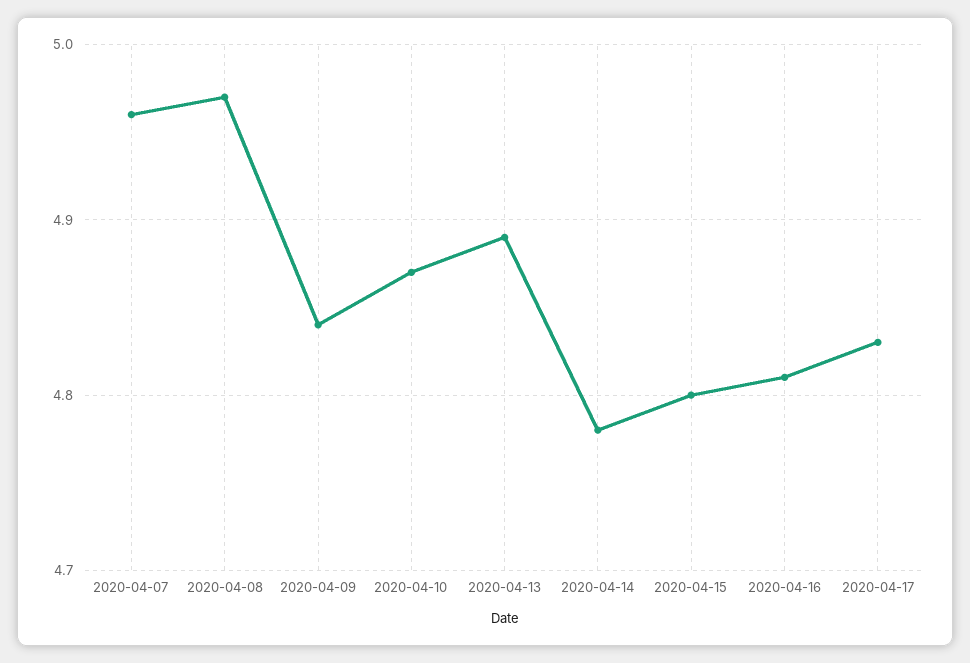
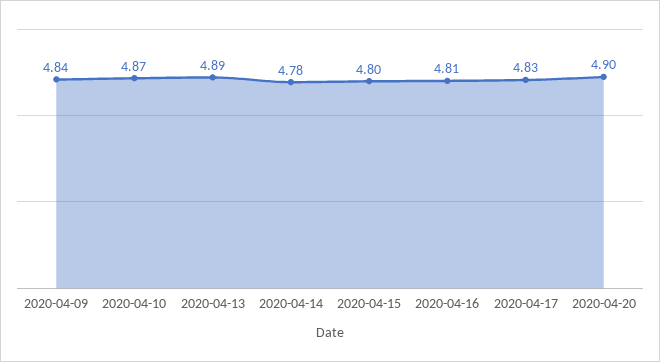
2020-04-07: 4.96 -> none
2020-04-08: 4.97 -> none
2020-04-20: none -> 4.9

